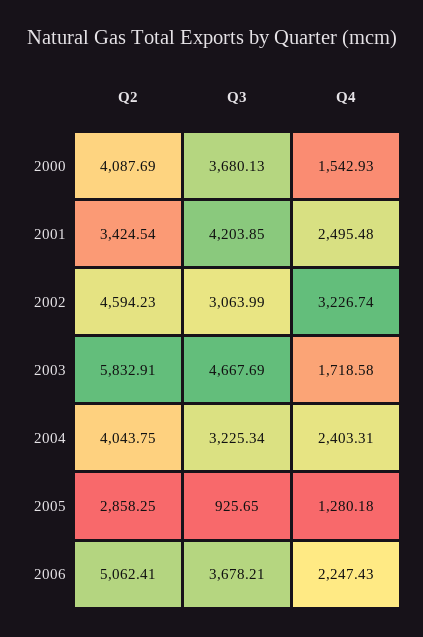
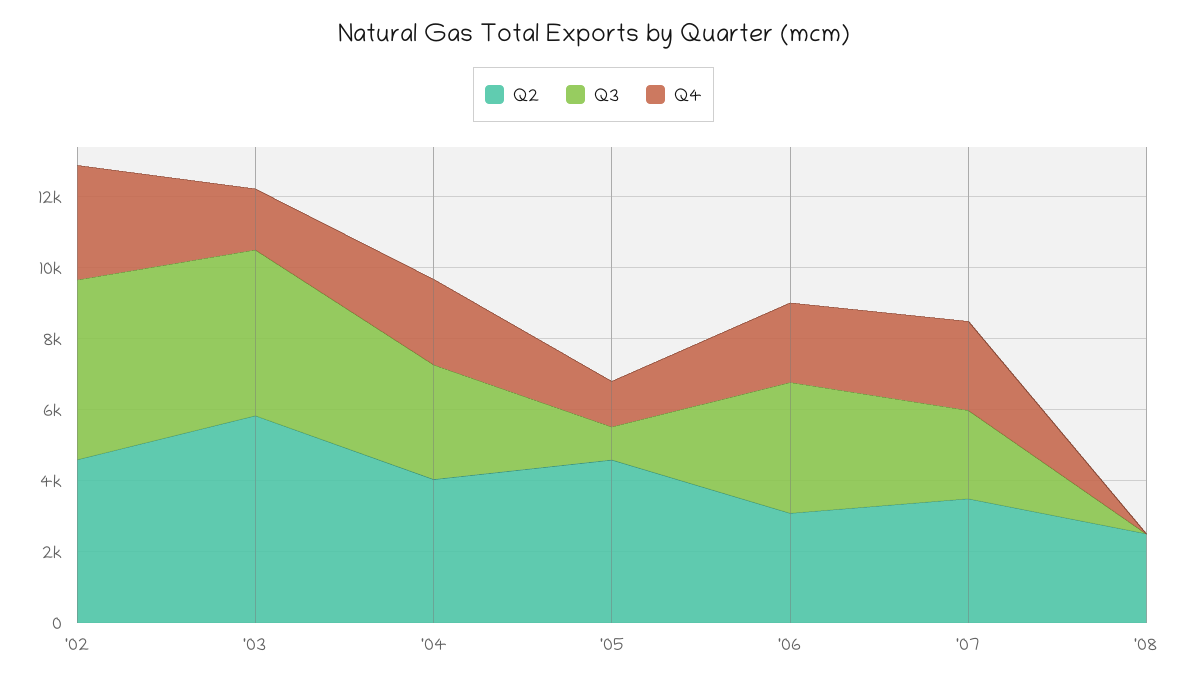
Q2, 2000: 4087.69 -> none
Q3, 2000: 3680.13 -> none
Q4, 2000: 1542.93 -> none
Q2, 2001: 3424.54 -> none
Q3, 2001: 4203.85 -> none
Q4, 2001: 2495.48 -> none
Q3, 2002: 3063.99 -> 5000
Q2, 2005: 2858.25 -> 4500
Q2, 2006: 5062.41 -> 3000
Q2, '07: none -> 3500
Q3, '07: none -> 2500
Q4, '07: none -> 2500
Q2, '08: none -> 2500
Q3, '08: none -> 0
Q4, '08: none -> 0

